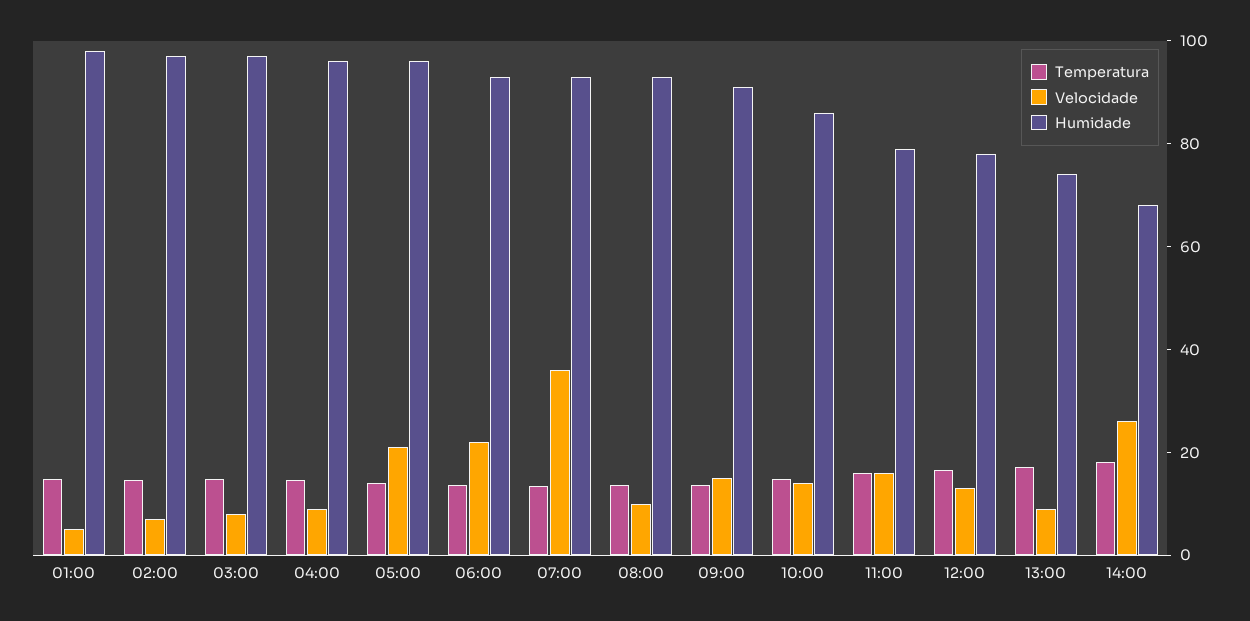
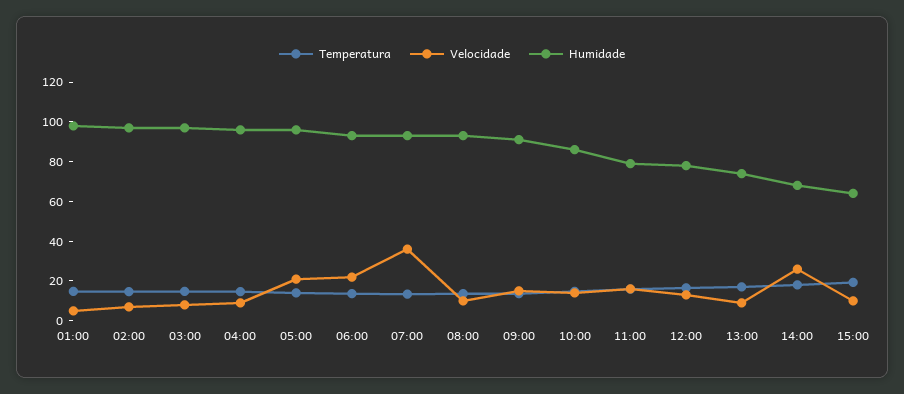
Temperatura, 15:00: none -> 20
Velocidade, 15:00: none -> 10
Humidade, 15:00: none -> 65

